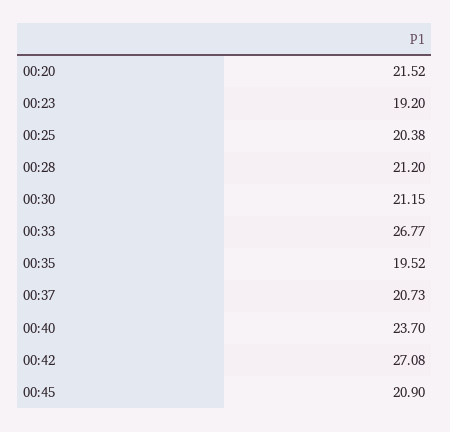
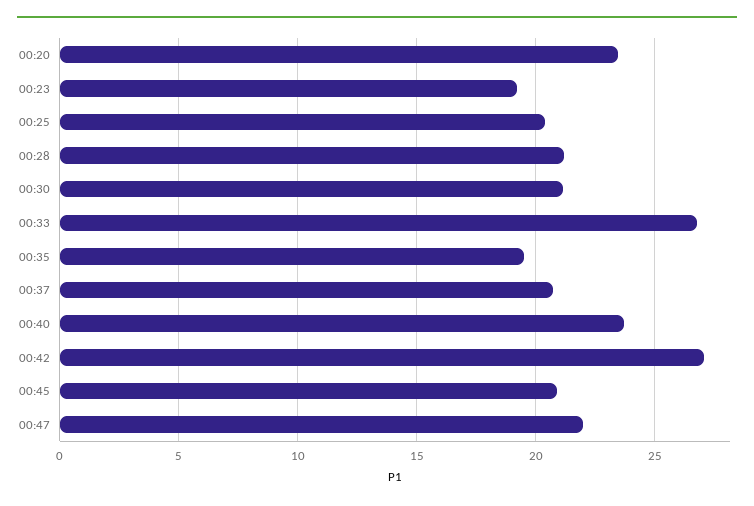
00:20: 21.52 -> 23.5
00:47: none -> 22

